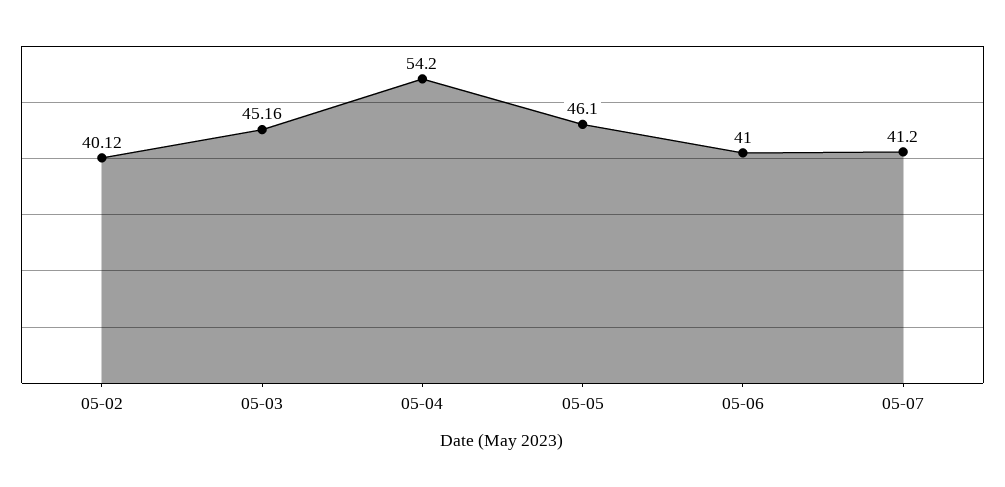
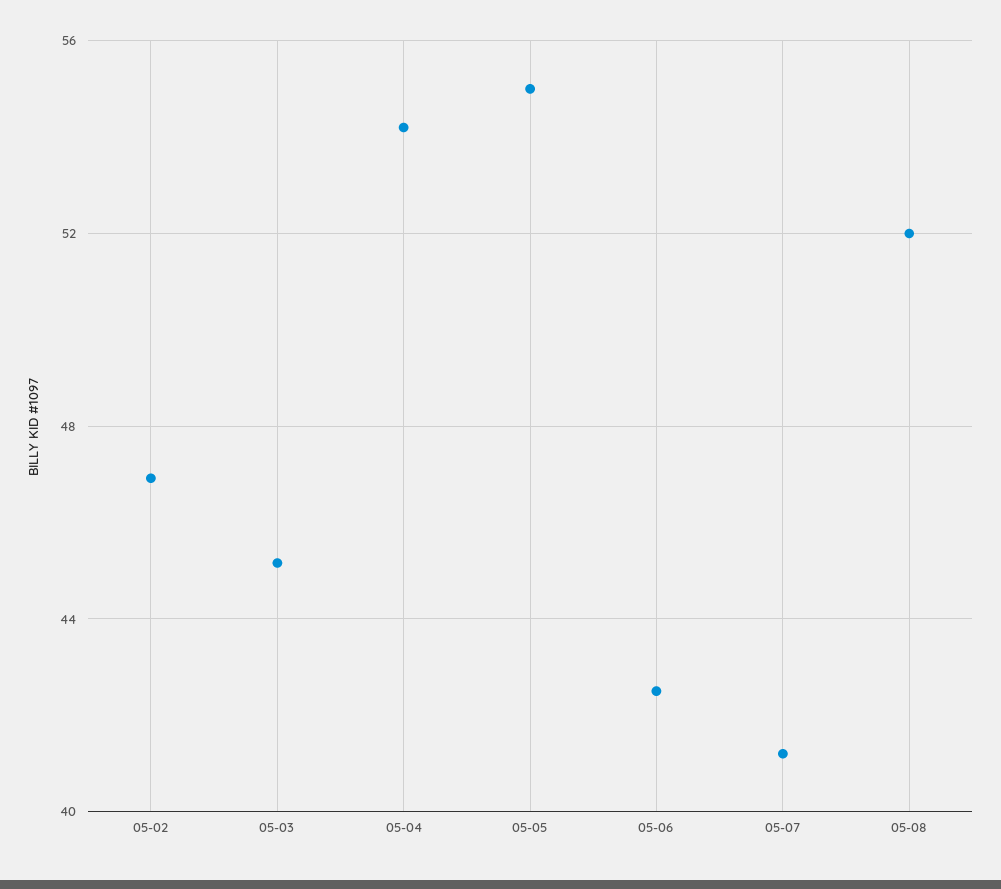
05-02: 40.12 -> 47
05-05: 46.1 -> 55
05-06: 41 -> 42.5
05-08: none -> 52

